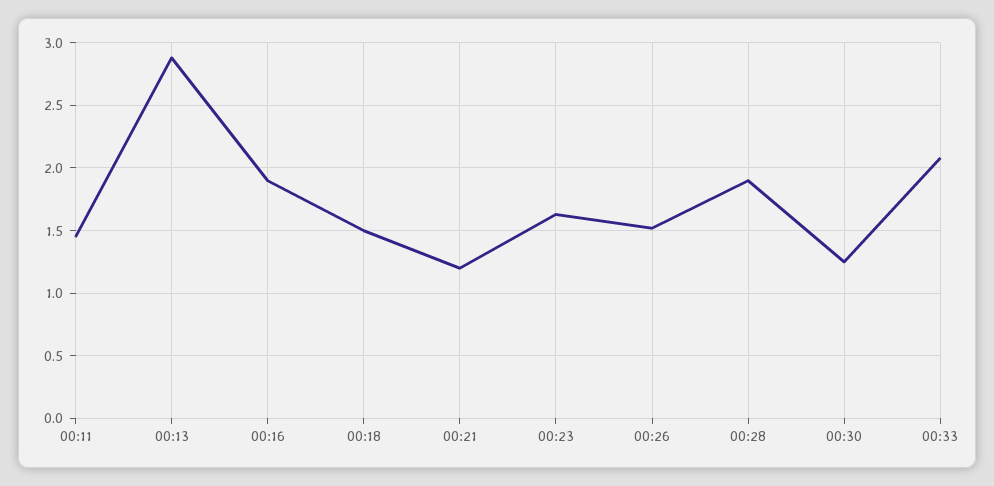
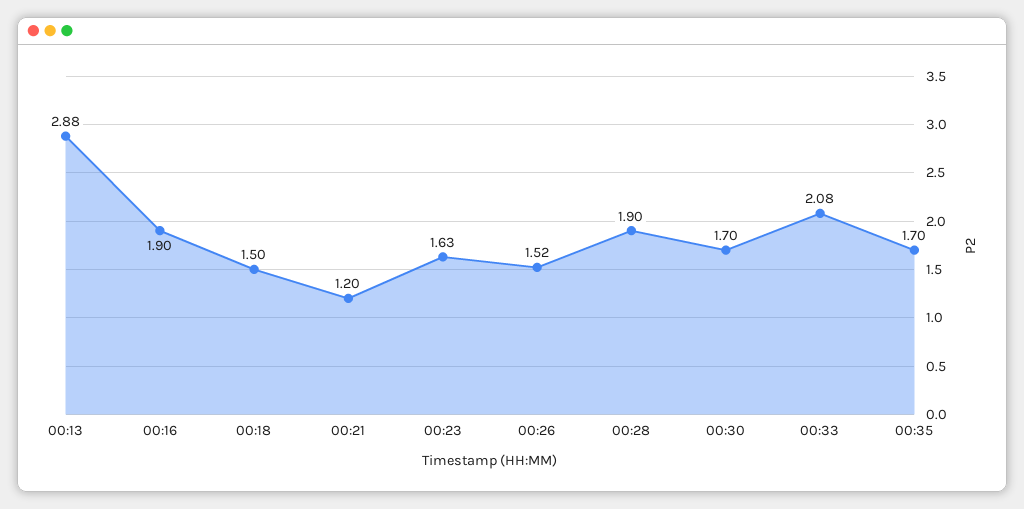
00:11: 1.45 -> none
00:30: 1.25 -> 1.7
00:35: none -> 1.7

